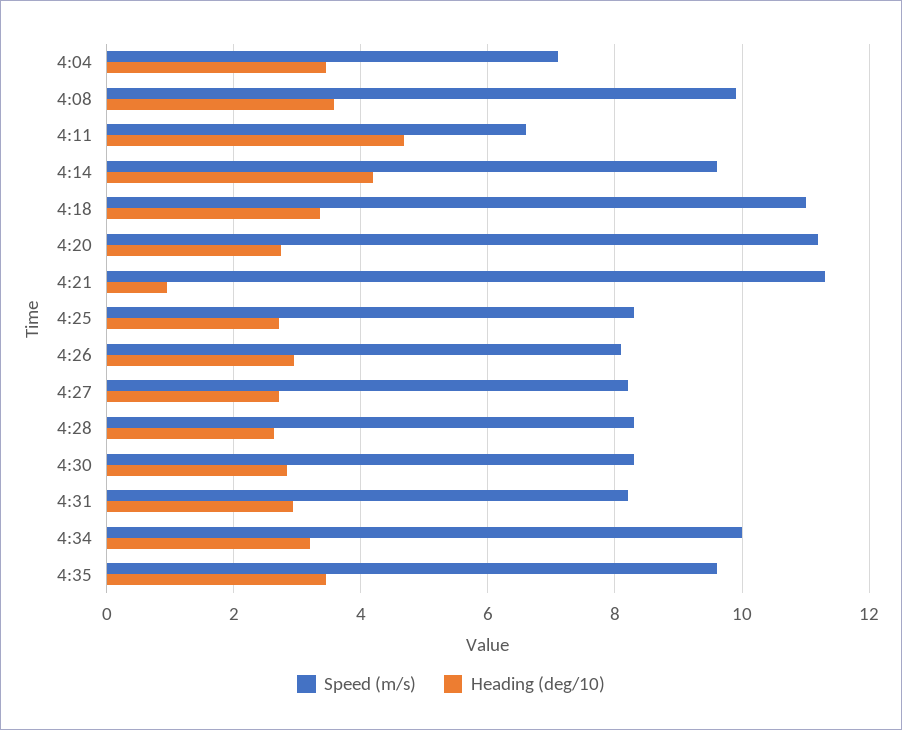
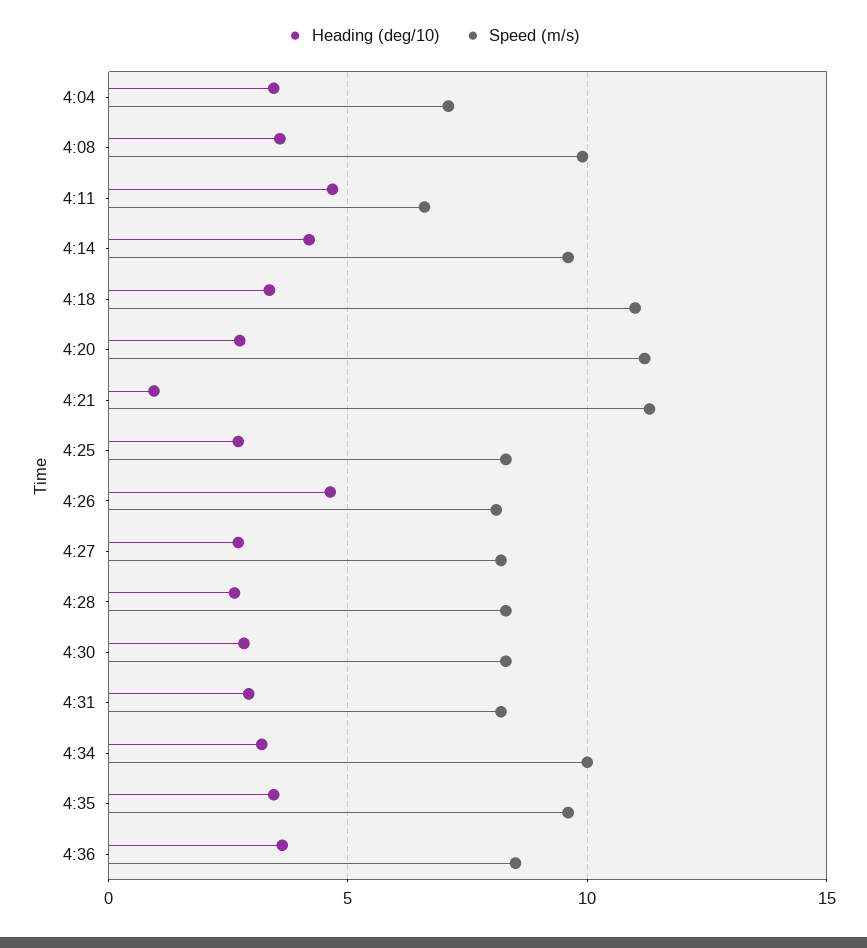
Heading (deg/10), 4:26: 3 -> 4.5
Heading (deg/10), 4:36: none -> 3.5
Speed (m/s), 4:36: none -> 8.5

